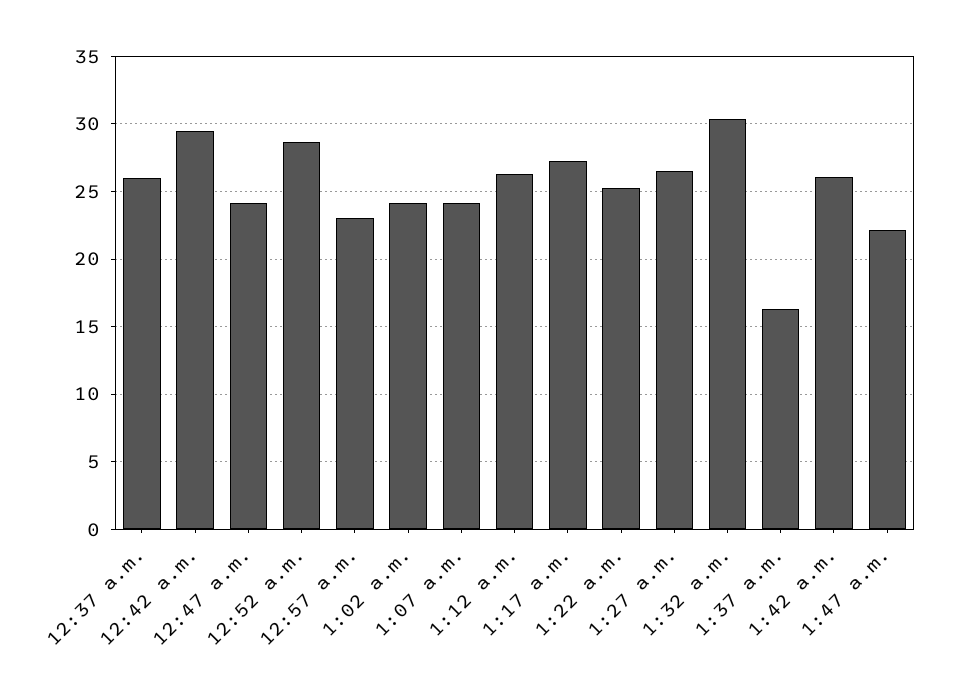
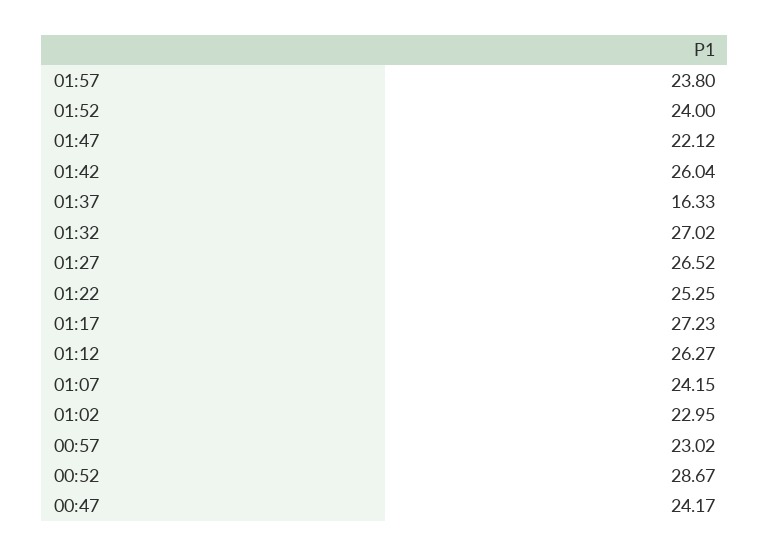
12:37 a.m.: 26 -> none
12:42 a.m.: 29.5 -> none
1:02 a.m.: 24 -> 22.95
1:32 a.m.: 30.5 -> 27.02
01:57: none -> 23.8
01:52: none -> 24

